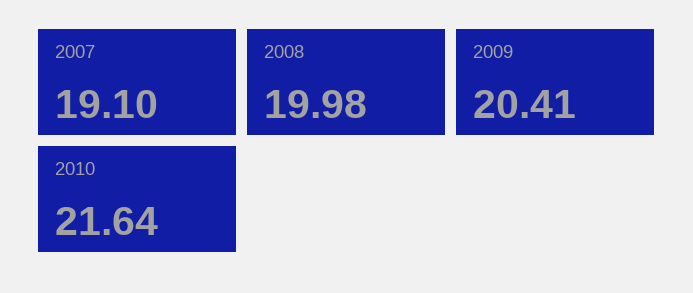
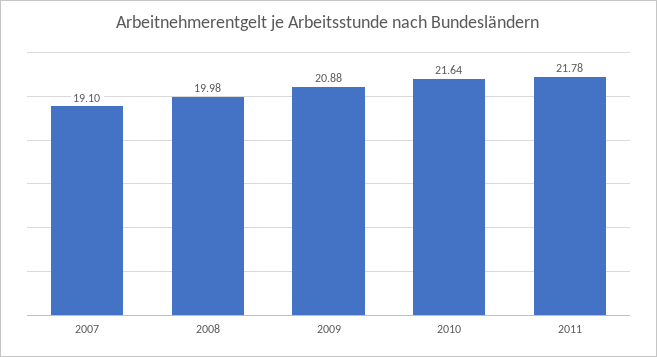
2009: 20.41 -> 20.88
2011: none -> 21.78

